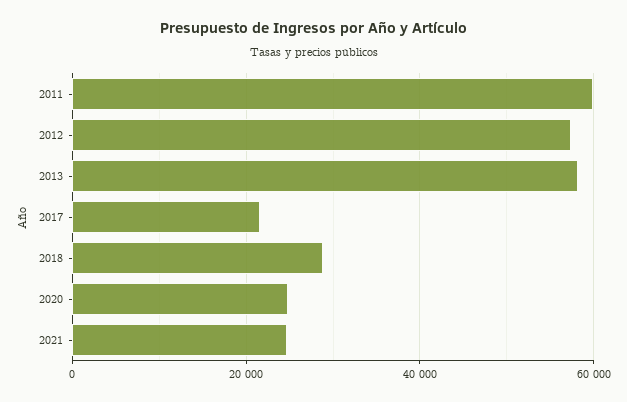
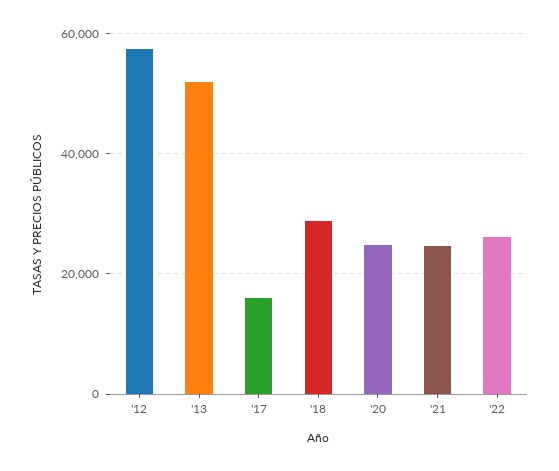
2011: 60000 -> none
2013: 58000 -> 52000
2017: 22000 -> 16000
'22: none -> 26000

